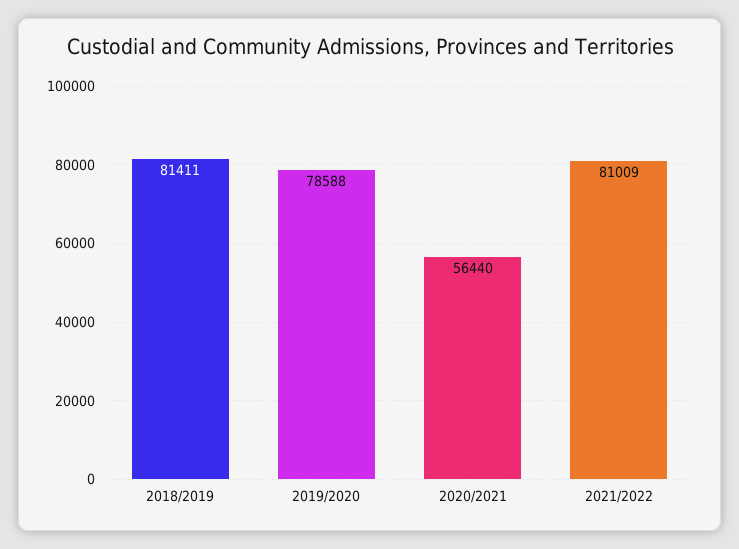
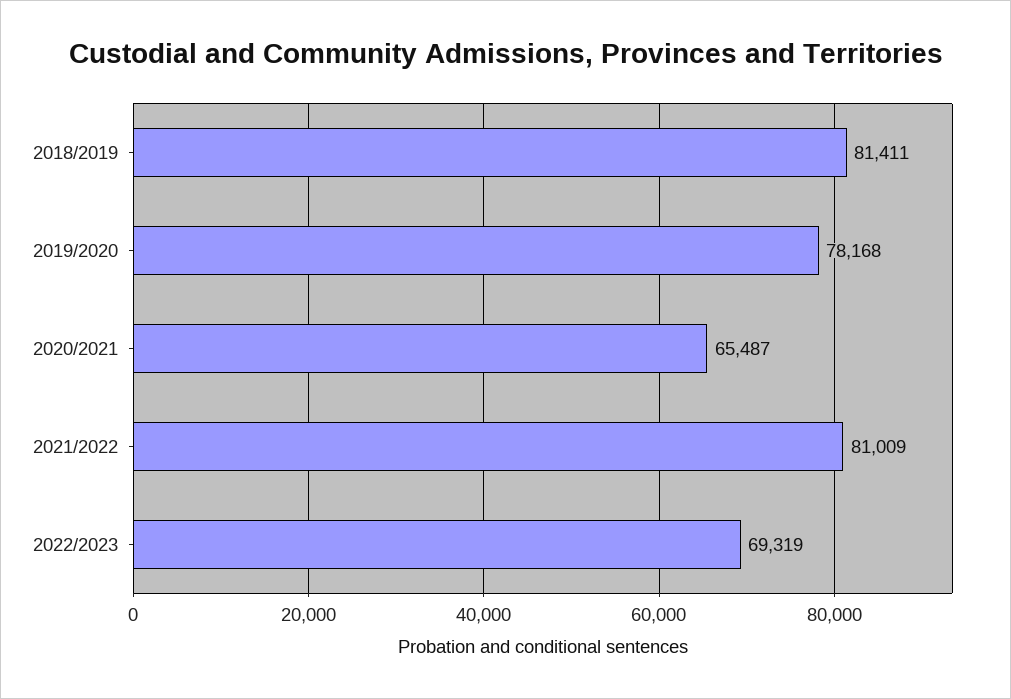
2019/2020: 78588 -> 78168
2020/2021: 56440 -> 65487
2022/2023: none -> 69319

